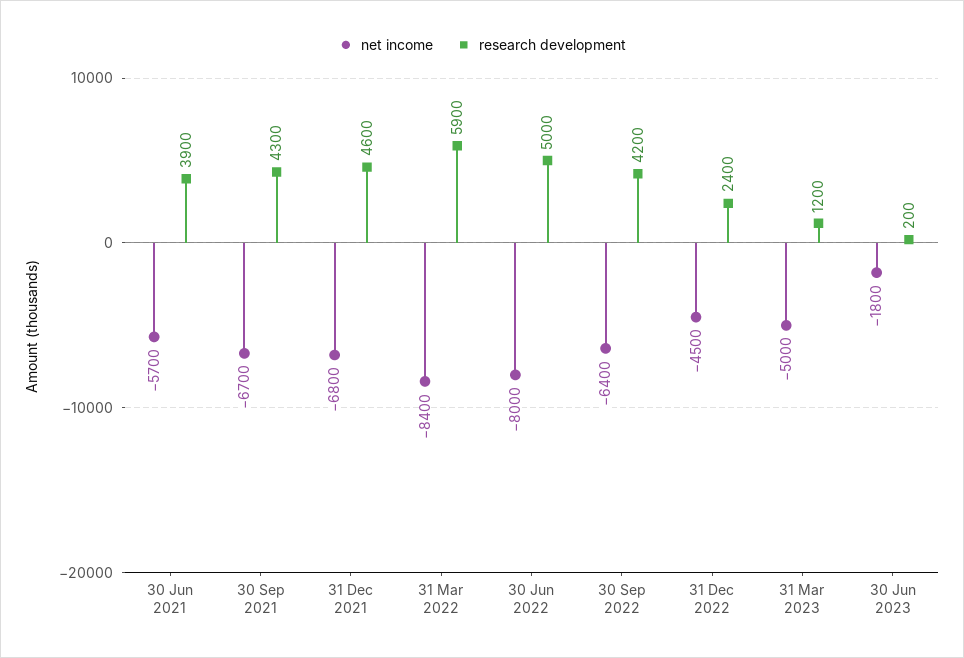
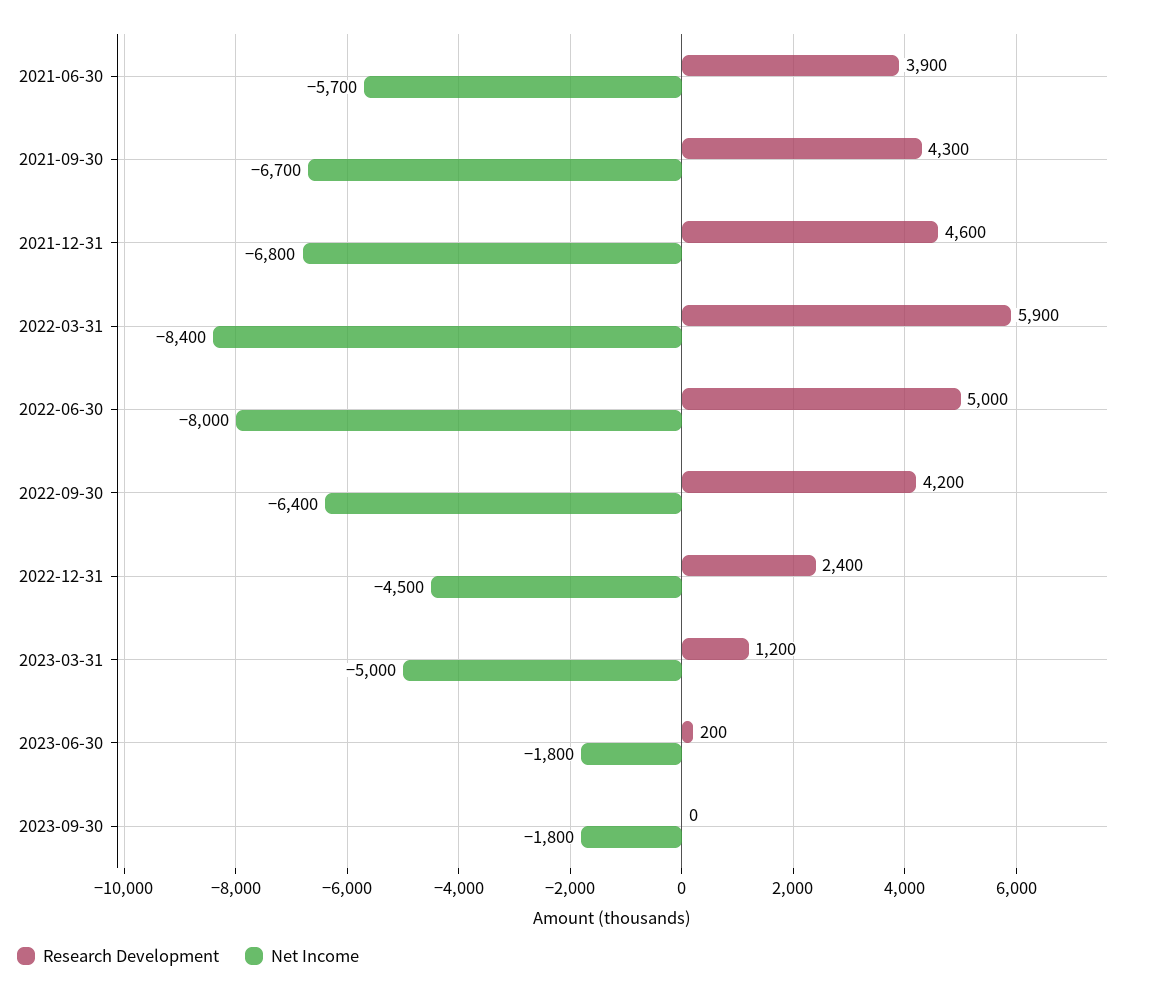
research development, 2023-09-30: none -> 0
net income, 2023-09-30: none -> -1800

